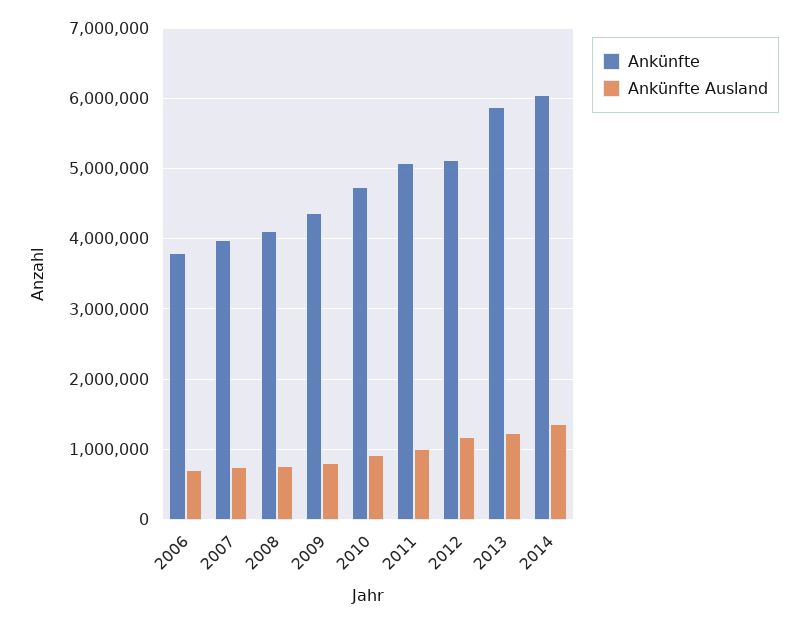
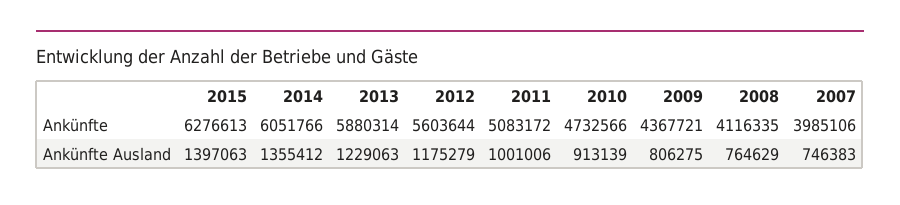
Ankünfte, 2006: 3800000 -> none
Ankünfte Ausland, 2006: 700000 -> none
Ankünfte, 2012: 5100000 -> 5603644
Ankünfte, 2015: none -> 6276613
Ankünfte Ausland, 2015: none -> 1397063

